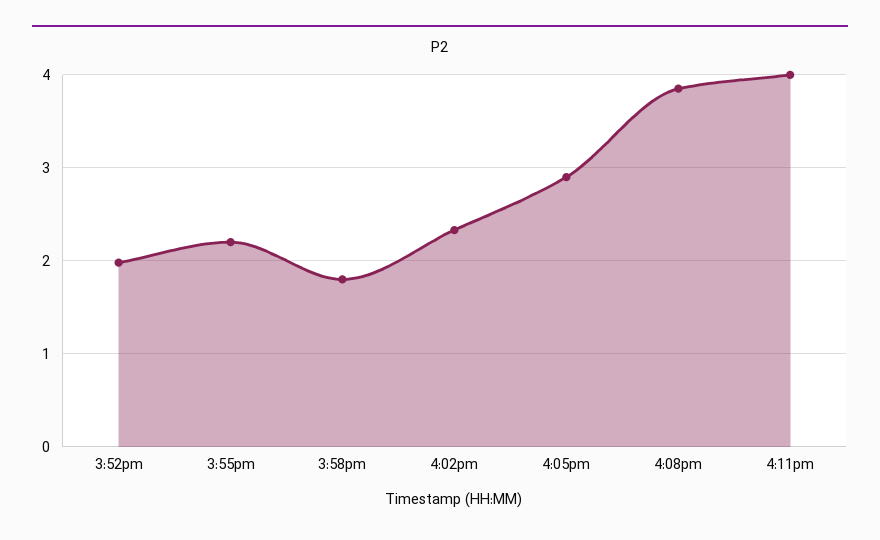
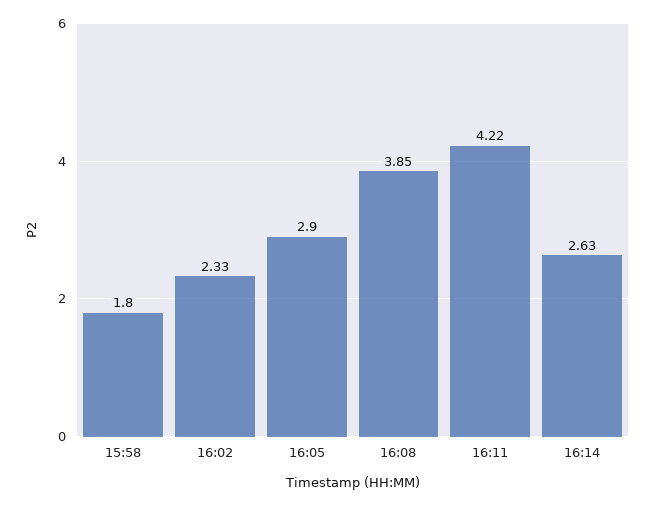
3:52pm: 2 -> none
3:55pm: 2.2 -> none
4:11pm: 4 -> 4.22
16:14: none -> 2.63

